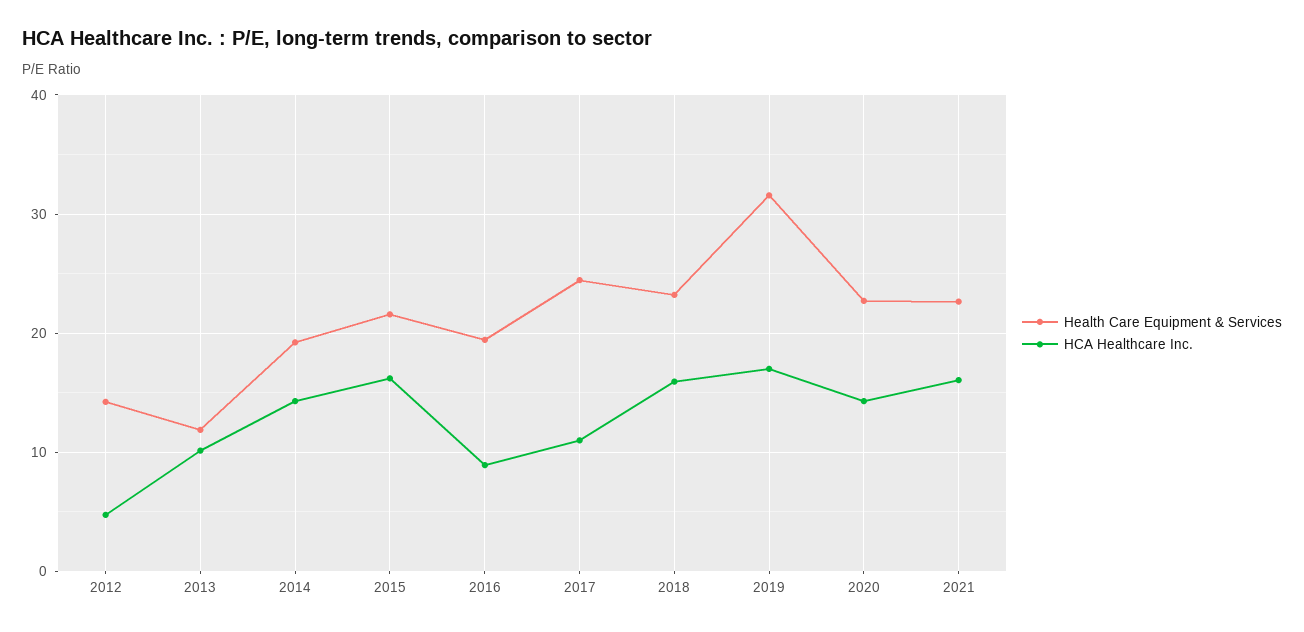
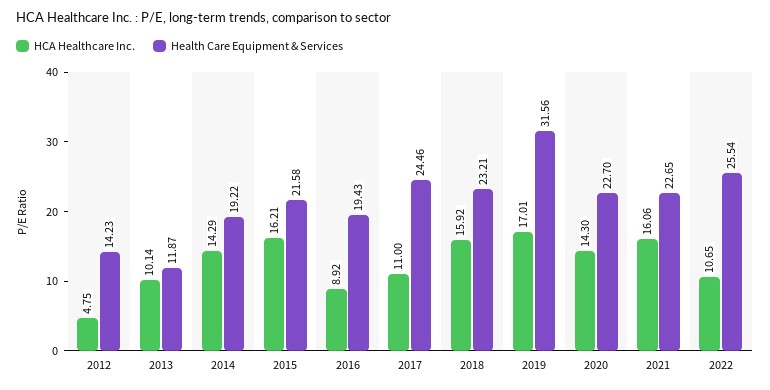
HCA Healthcare Inc., 2022: none -> 10.65
Health Care Equipment & Services, 2022: none -> 25.54

